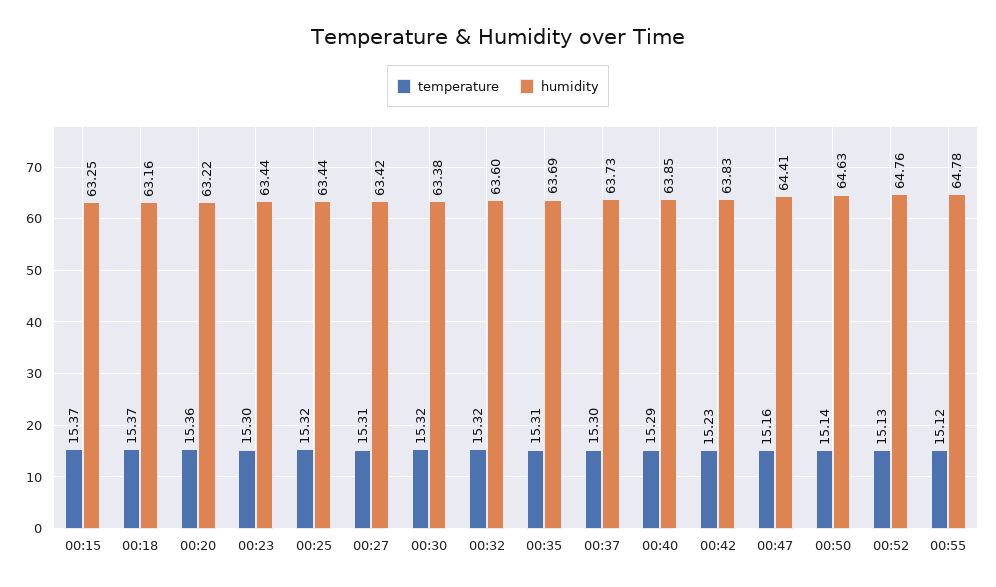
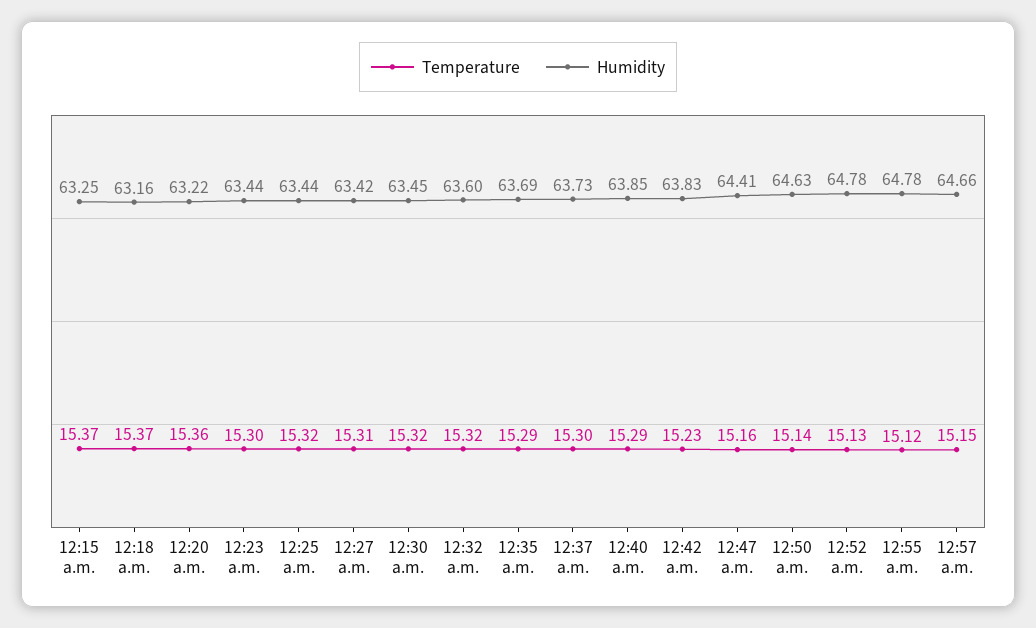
humidity, 00:30: 63.38 -> 63.45
temperature, 00:35: 15.31 -> 15.29
humidity, 00:52: 64.76 -> 64.78
temperature, 12:57 a.m.: none -> 15.15
humidity, 12:57 a.m.: none -> 64.66

